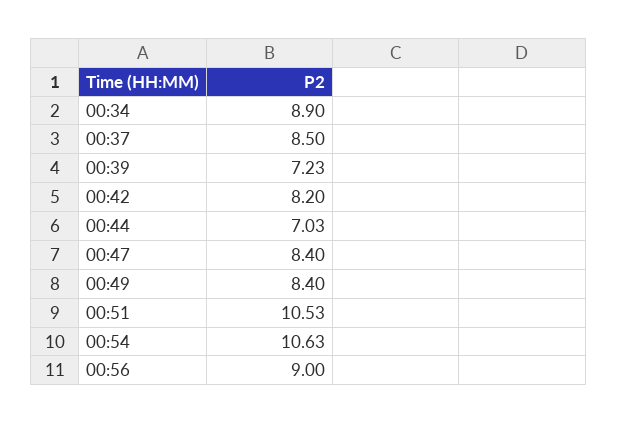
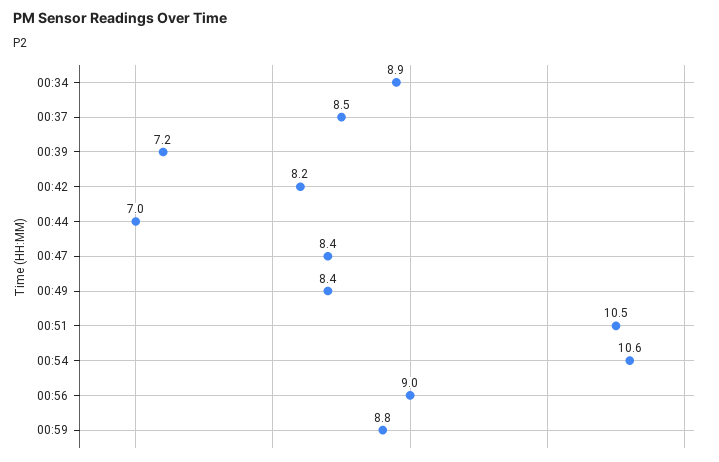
00:59: none -> 8.8

